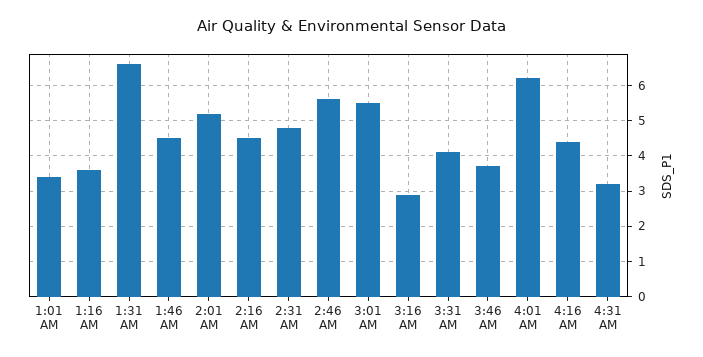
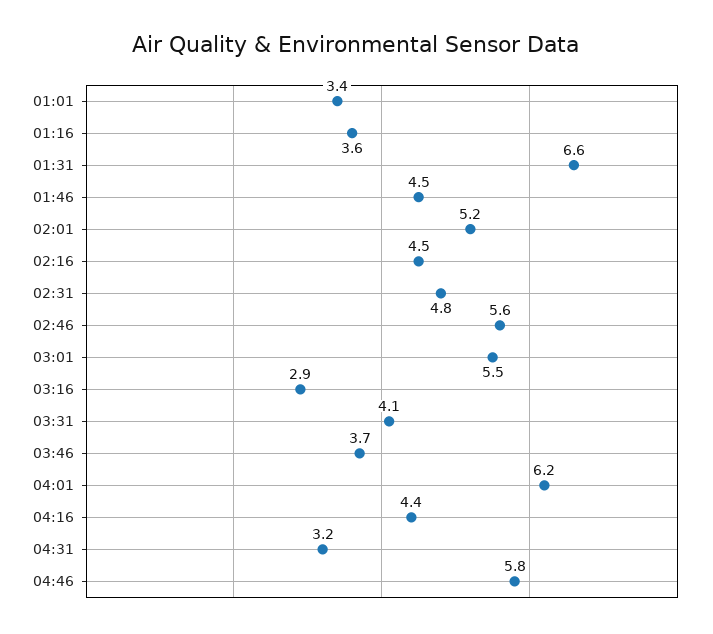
04:46: none -> 5.8

